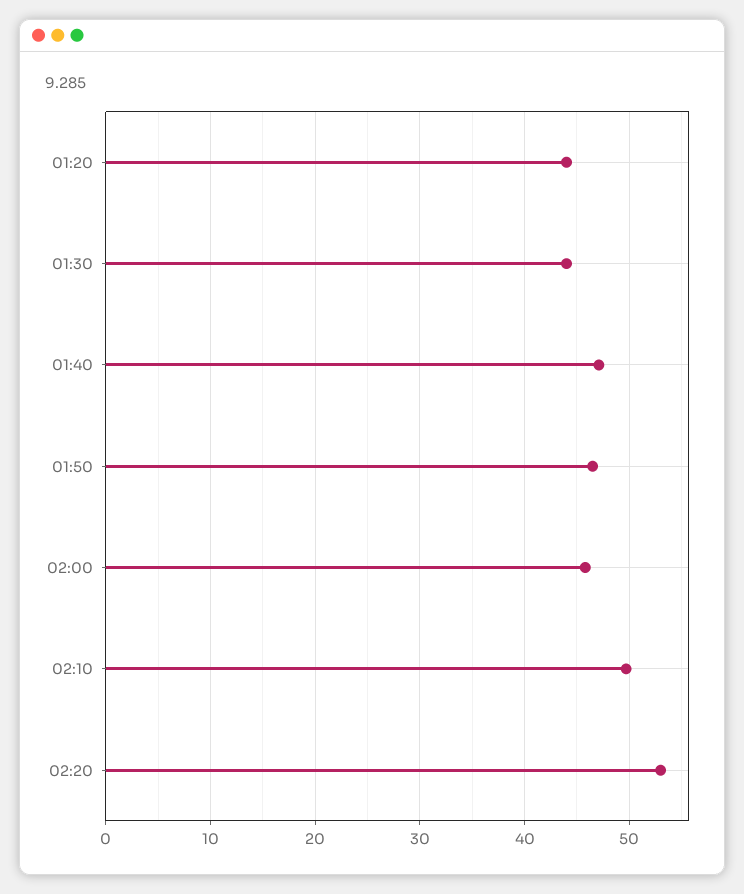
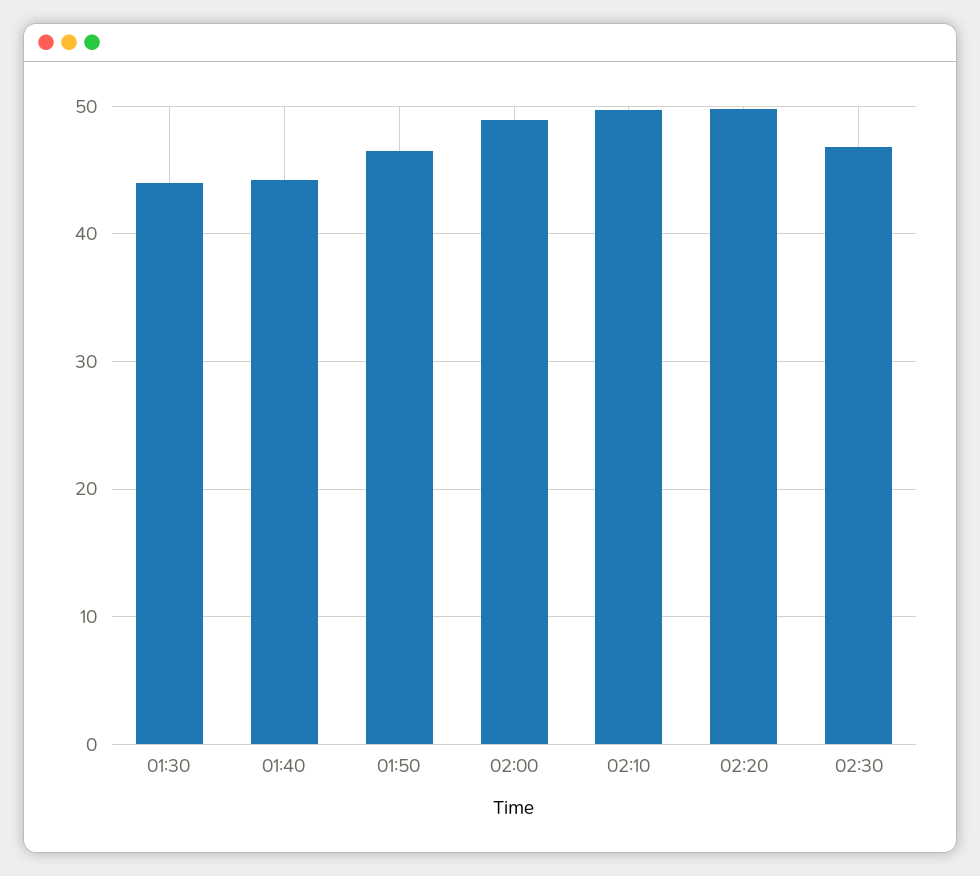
01:20: 44 -> none
01:40: 47 -> 44
02:00: 46 -> 49
02:20: 53 -> 50
02:30: none -> 47

